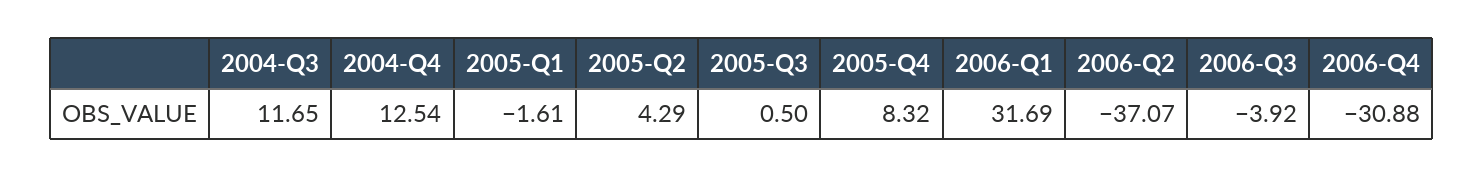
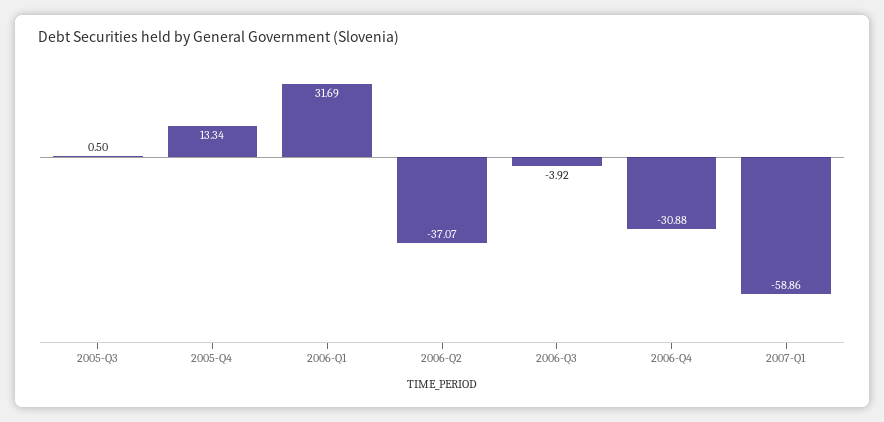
2004-Q3: 11.65 -> none
2004-Q4: 12.54 -> none
2005-Q1: -1.61 -> none
2005-Q2: 4.29 -> none
2005-Q4: 8.32 -> 13.34
2007-Q1: none -> -58.86

